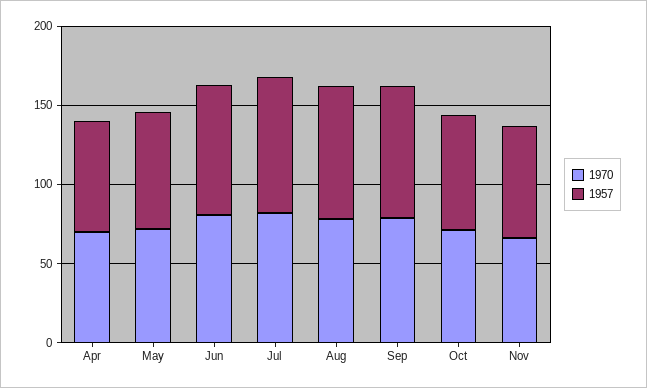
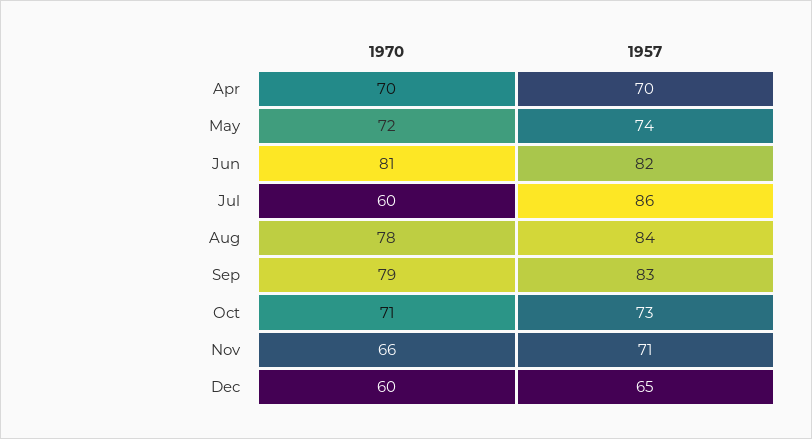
1970, Jul: 80 -> 60
1970, Dec: none -> 60
1957, Dec: none -> 65

